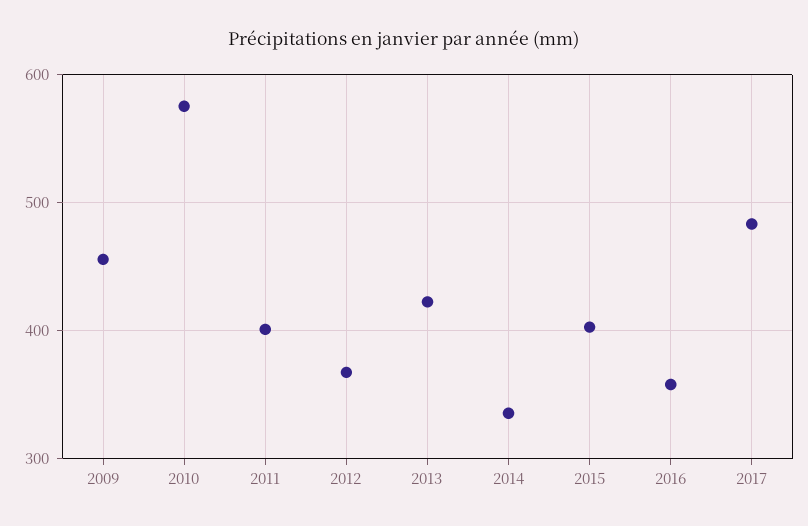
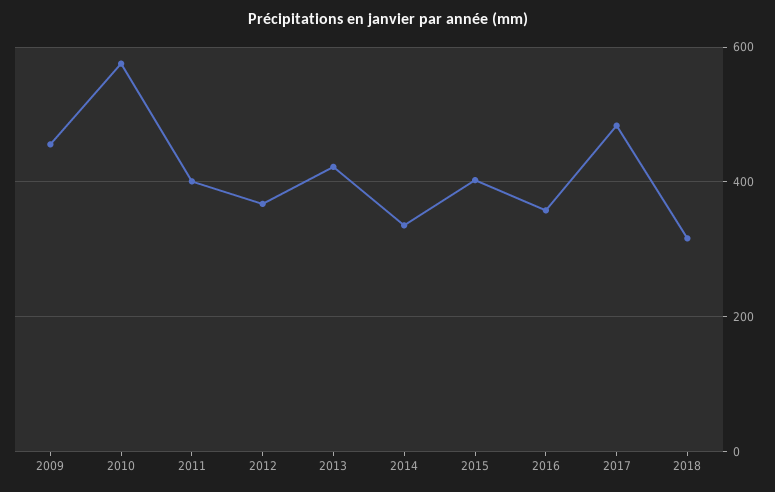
2018: none -> 320

